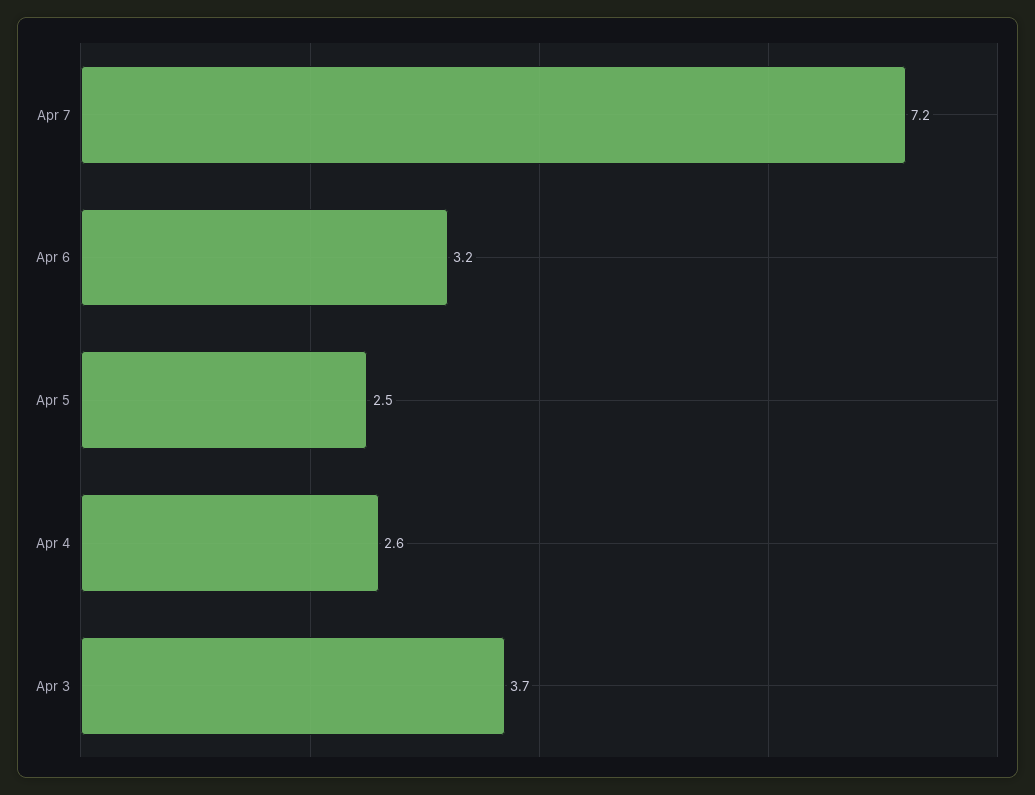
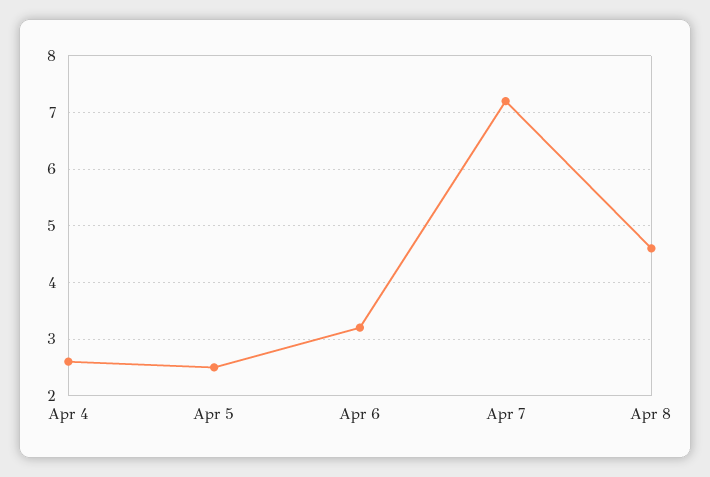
Apr 3: 3.7 -> none
Apr 8: none -> 4.5

